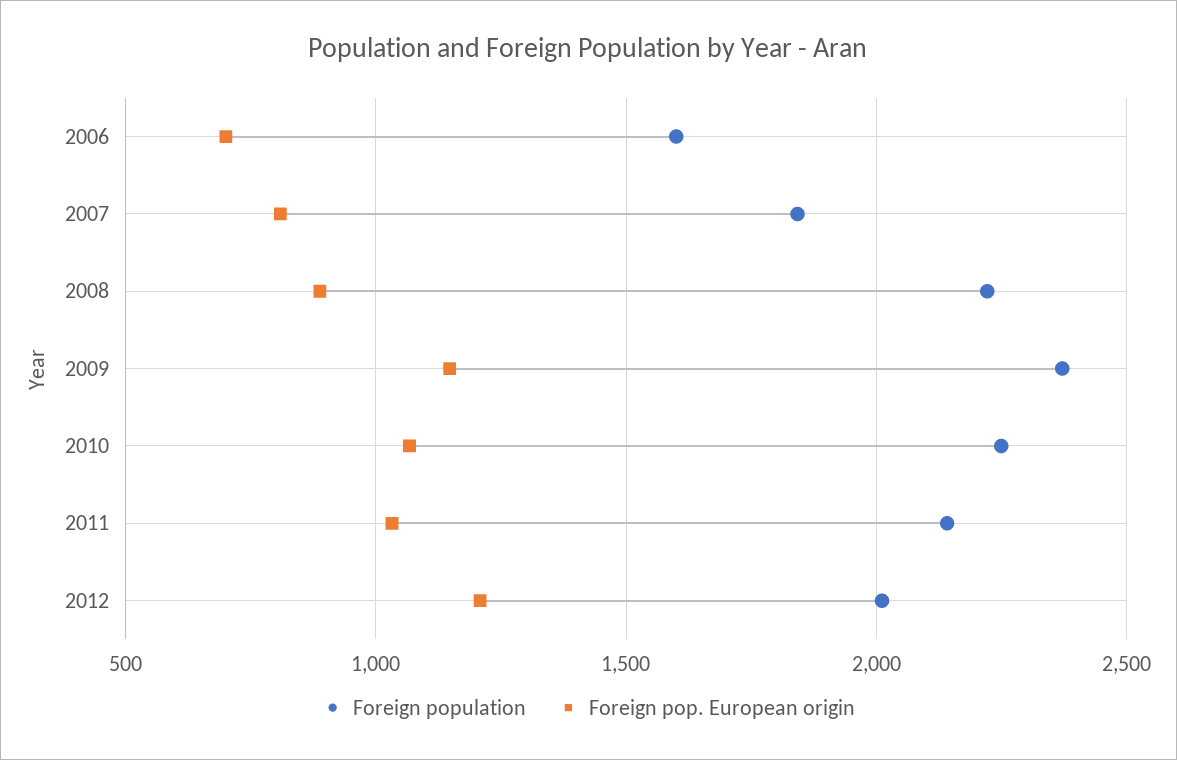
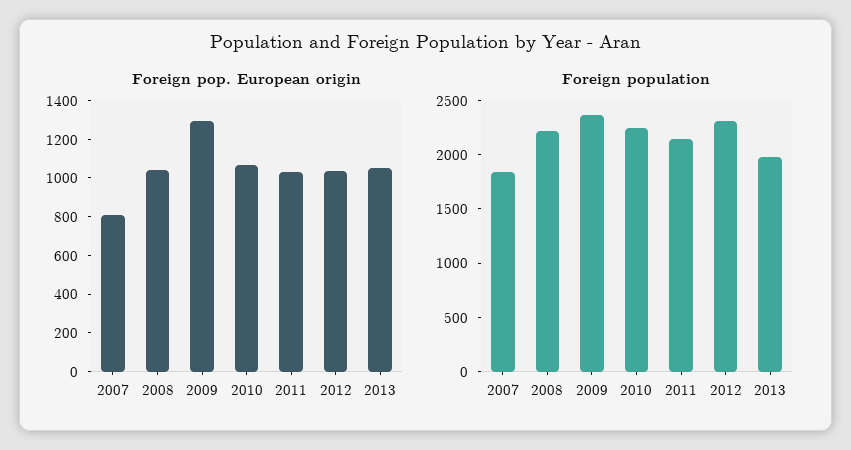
Foreign population, 2006: 1600 -> none
Foreign pop. European origin, 2006: 700 -> none
Foreign pop. European origin, 2008: 900 -> 1050
Foreign pop. European origin, 2009: 1150 -> 1300
Foreign population, 2012: 2000 -> 2300
Foreign pop. European origin, 2012: 1200 -> 1050
Foreign pop. European origin, 2013: none -> 1050
Foreign population, 2013: none -> 2000

